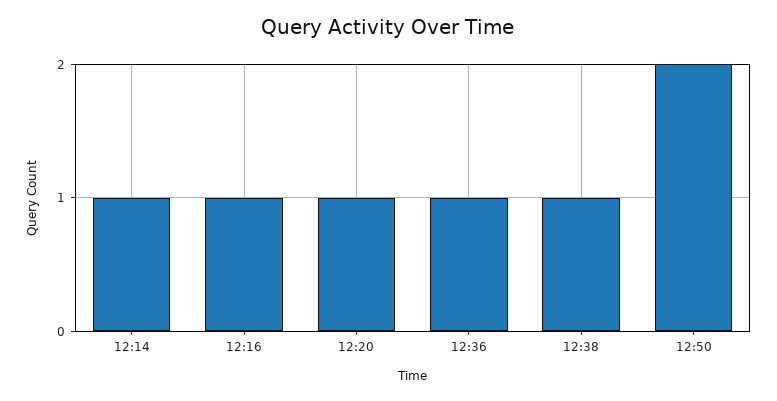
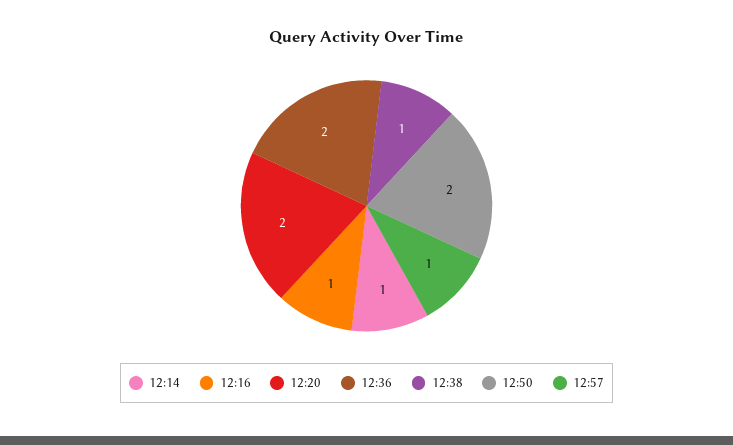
12:20: 1 -> 2
12:36: 1 -> 2
12:57: none -> 1

